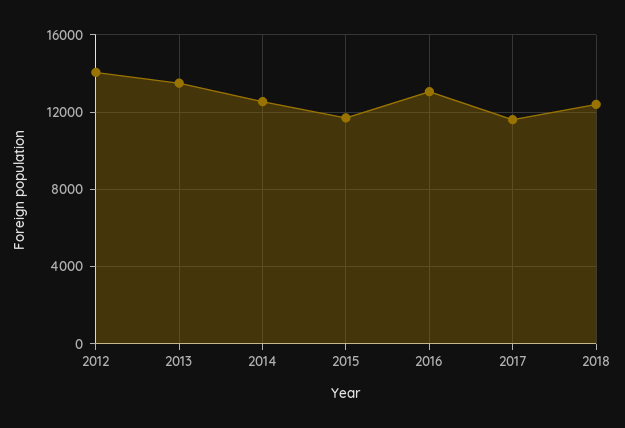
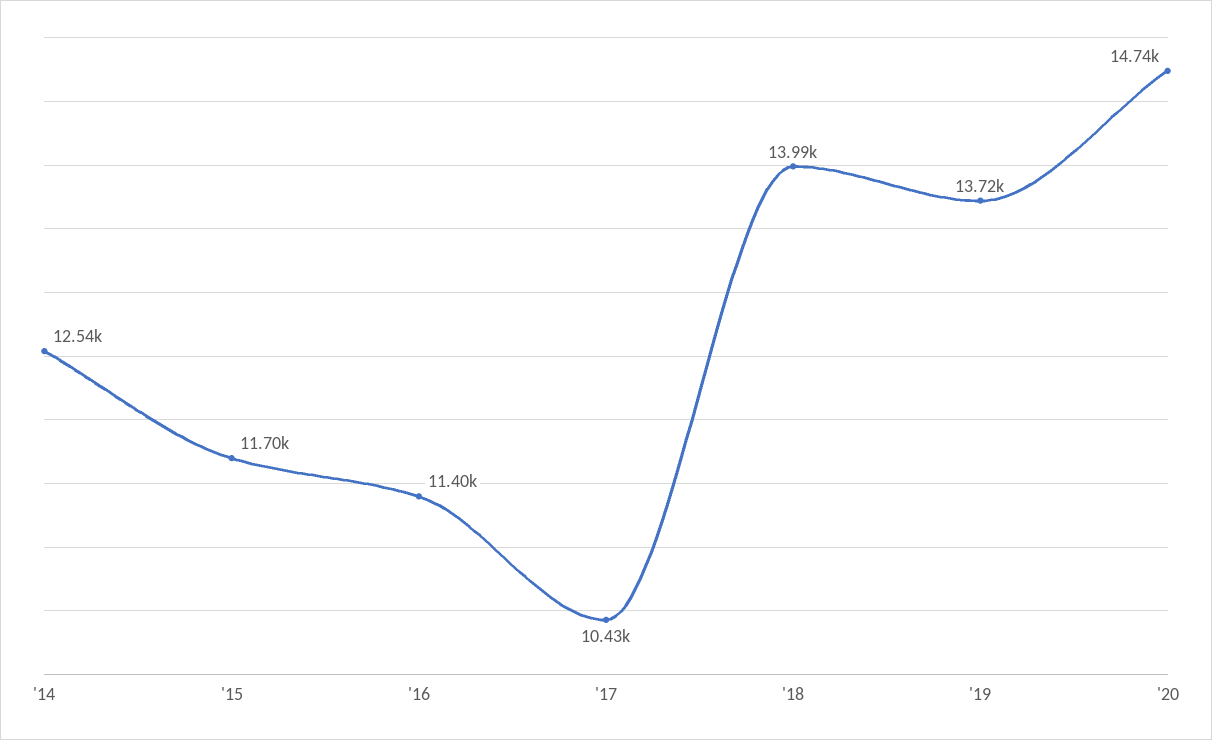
2012: 14000 -> none
2013: 13500 -> none
2016: 13000 -> 11400
2017: 11500 -> 10430
2018: 12500 -> 13990
'19: none -> 13720
'20: none -> 14740

